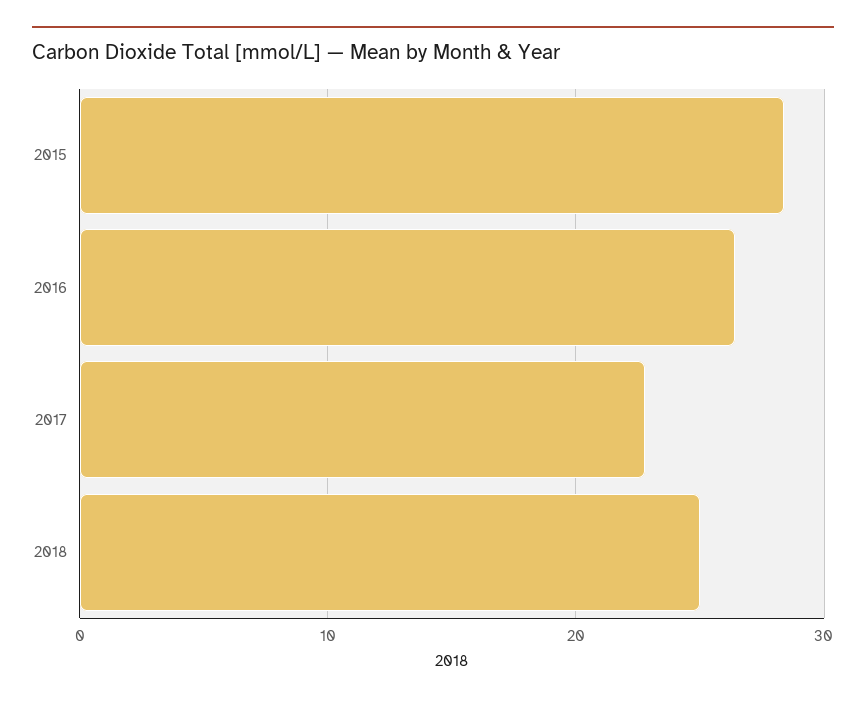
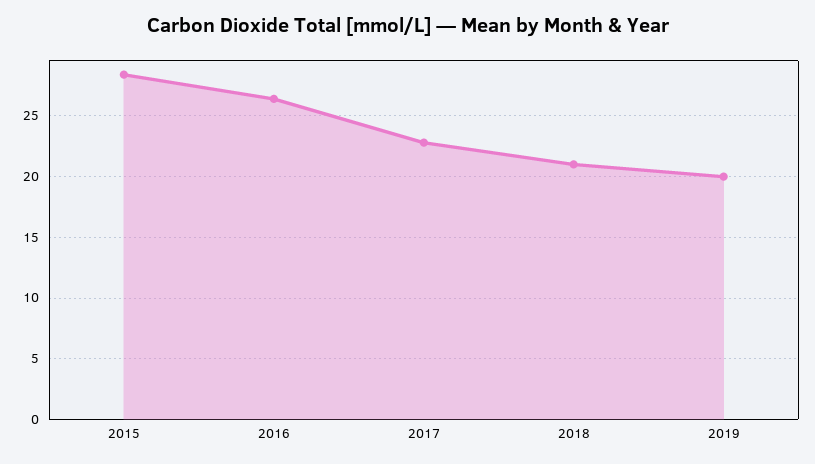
2018: 25 -> 21
2019: none -> 20

